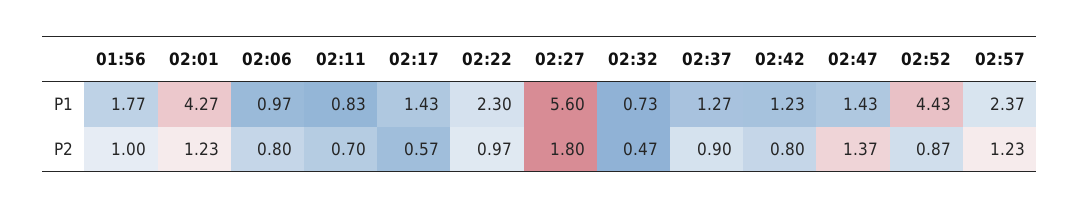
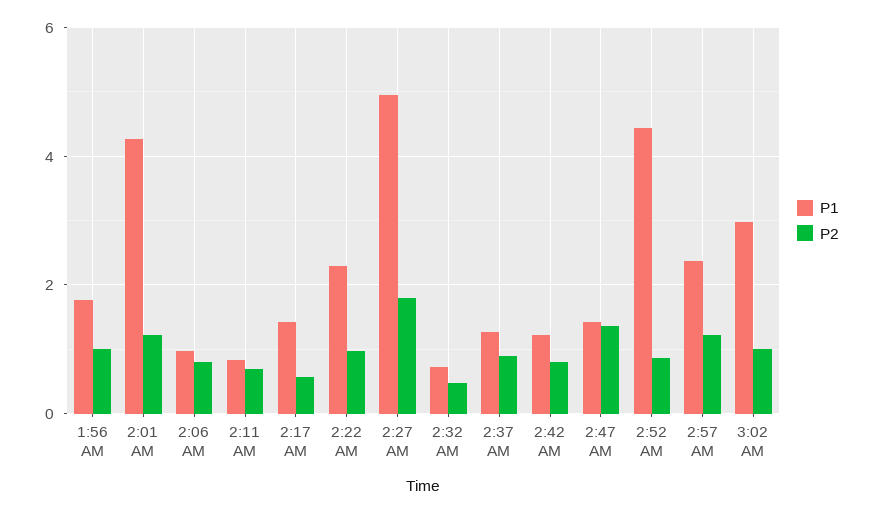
P1, 02:27: 5.6 -> 5
P1, 3:02 AM: none -> 3
P2, 3:02 AM: none -> 1

